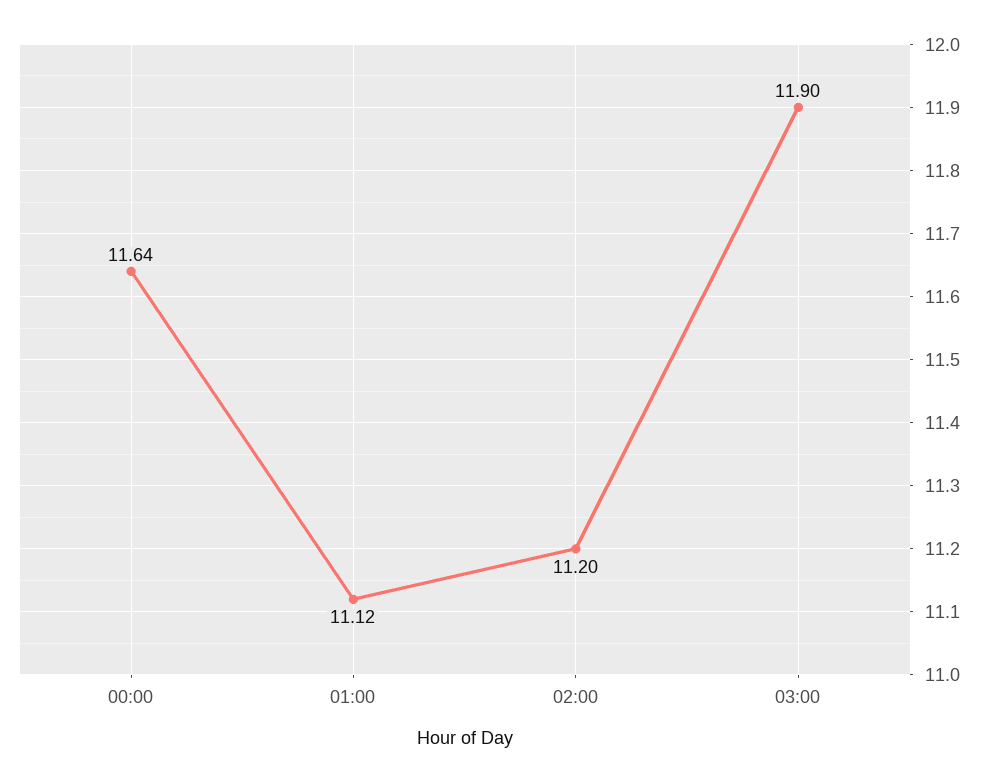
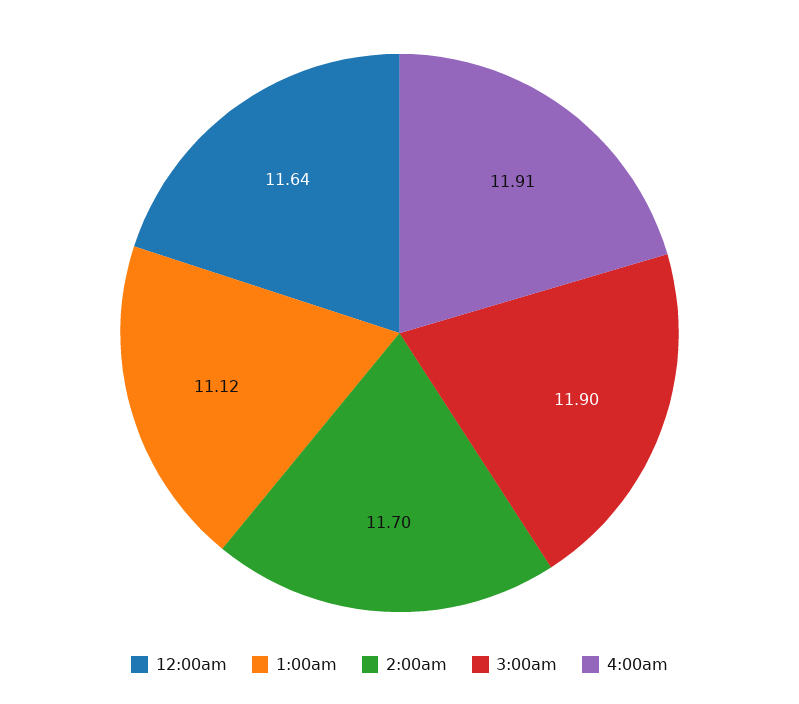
02:00: 11.2 -> 11.7
4:00am: none -> 11.91

